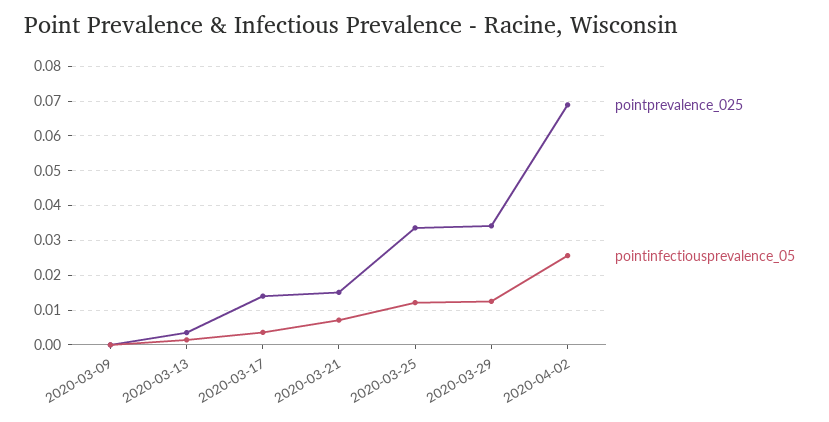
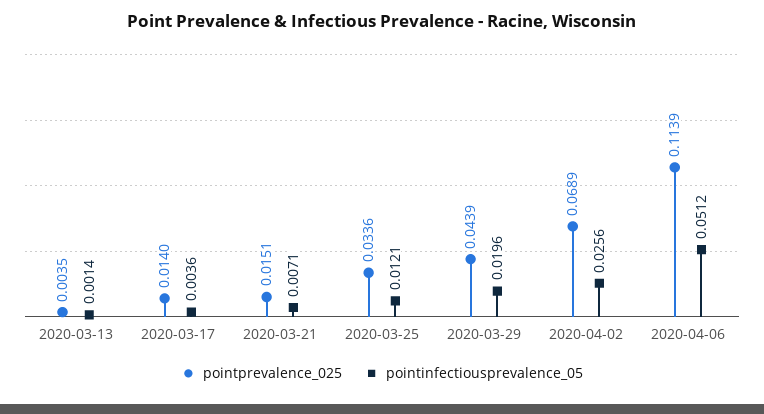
pointprevalence_025, 2020-03-09: 0 -> none
pointinfectiousprevalence_05, 2020-03-09: 0 -> none
pointprevalence_025, 2020-03-29: 0.034 -> 0.0439
pointinfectiousprevalence_05, 2020-03-29: 0.012 -> 0.0196
pointprevalence_025, 2020-04-06: none -> 0.1139
pointinfectiousprevalence_05, 2020-04-06: none -> 0.0512

